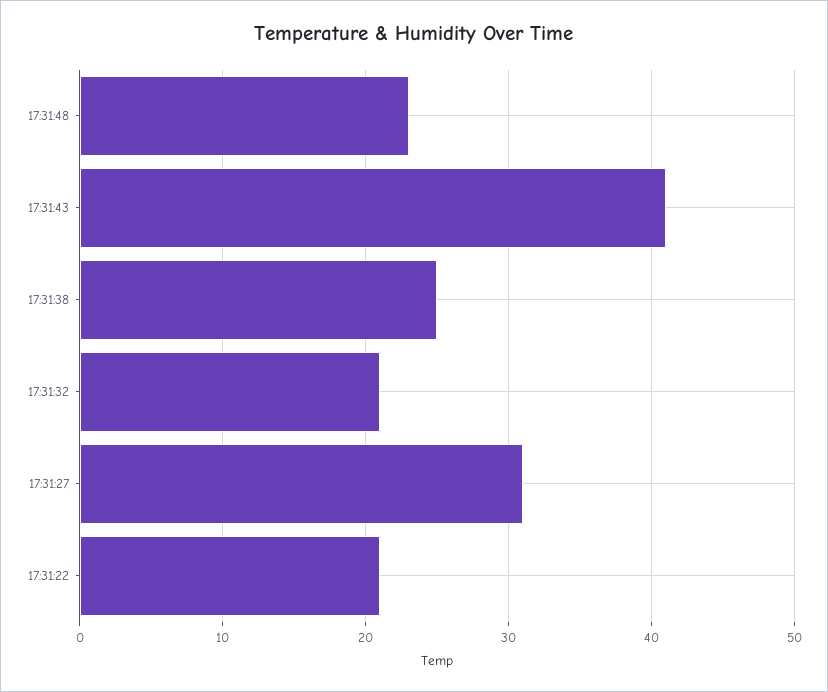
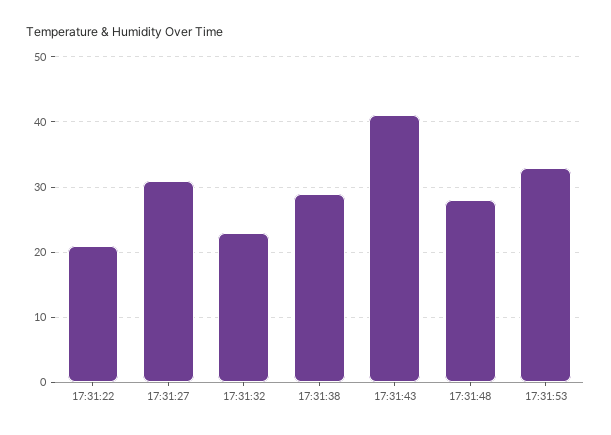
17:31:48: 23 -> 28
17:31:38: 25 -> 29
17:31:32: 21 -> 23
17:31:53: none -> 33

